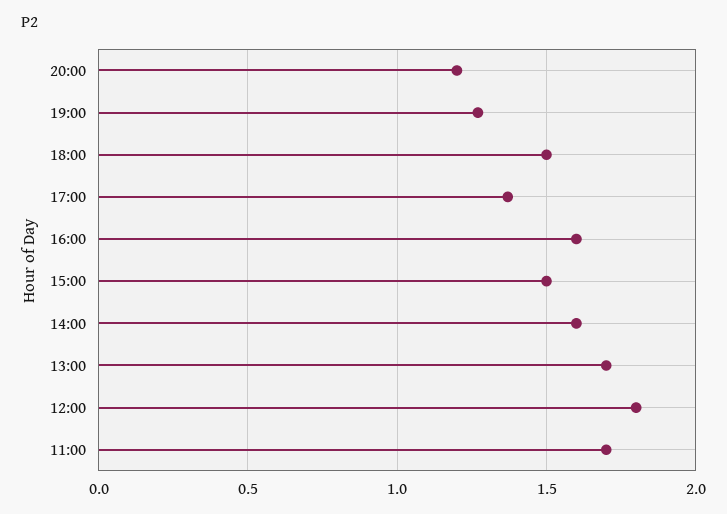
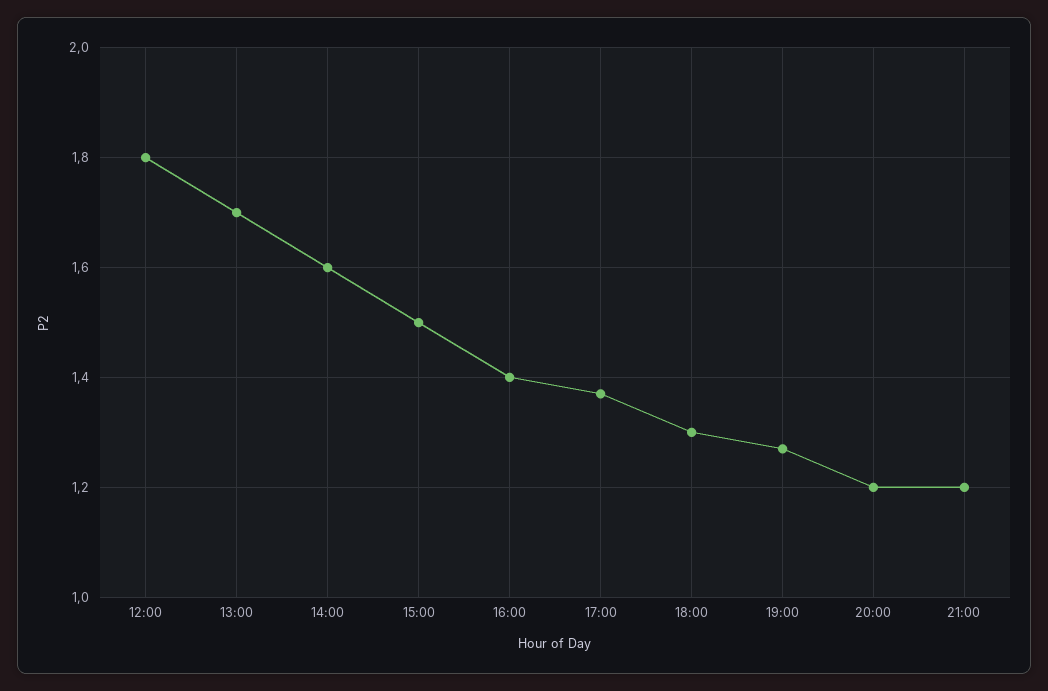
18:00: 1.5 -> 1.3
16:00: 1.6 -> 1.4
11:00: 1.7 -> none
21:00: none -> 1.2

